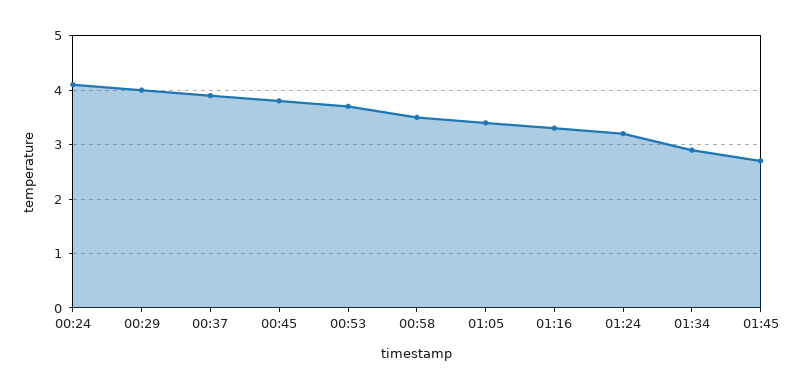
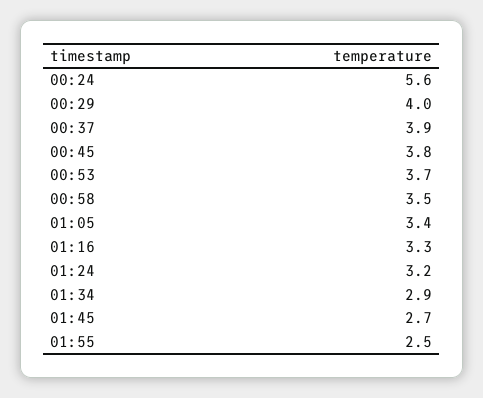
00:24: 4 -> 5.6
01:55: none -> 2.5

